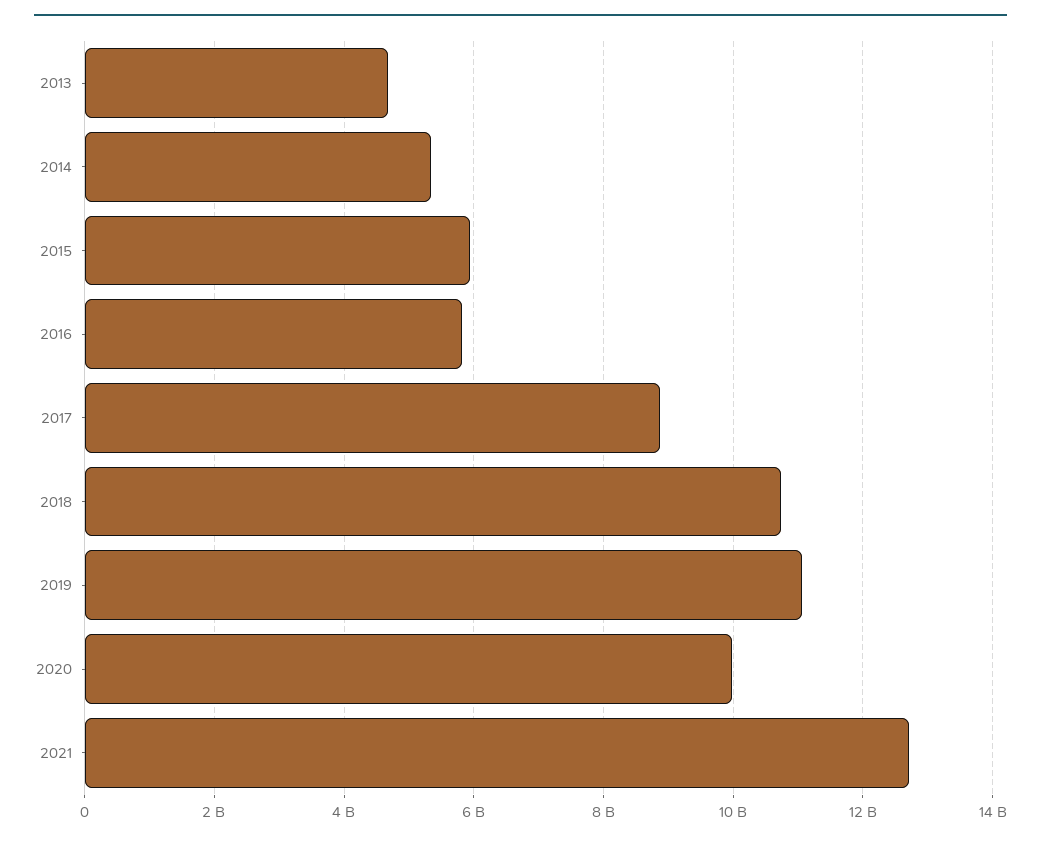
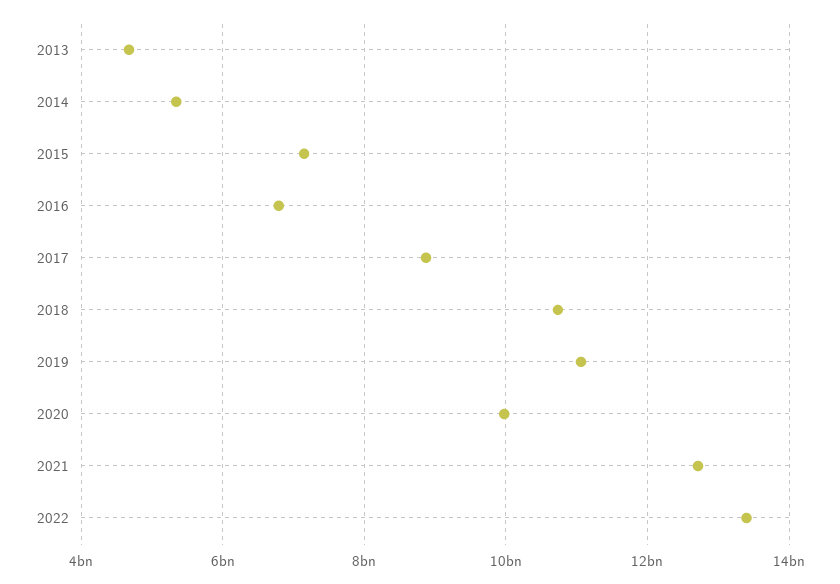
2015: 6000000000 -> 7200000000
2016: 5800000000 -> 6800000000
2022: none -> 13400000000

